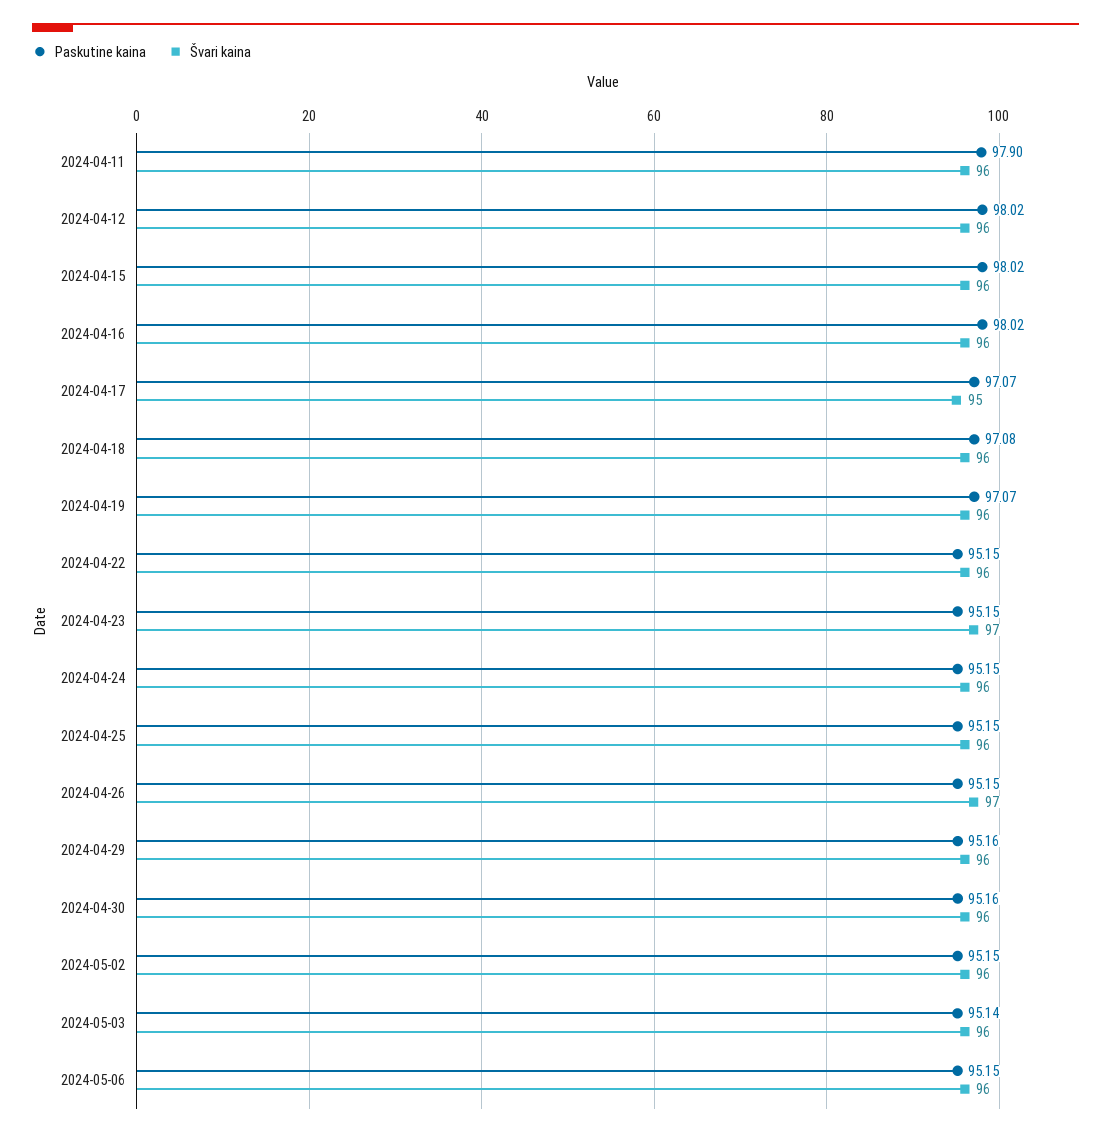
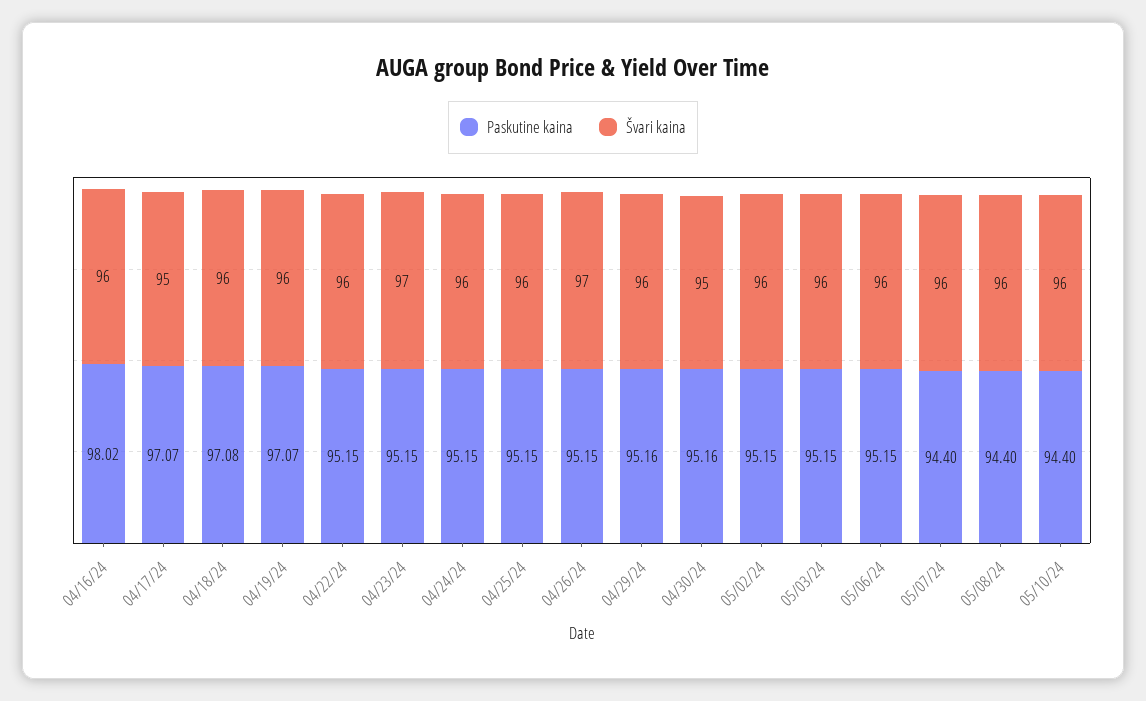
Paskutine kaina, 2024-04-11: 97.9 -> none
Švari kaina, 2024-04-11: 96 -> none
Paskutine kaina, 2024-04-12: 98.02 -> none
Švari kaina, 2024-04-12: 96 -> none
Paskutine kaina, 2024-04-15: 98.02 -> none
Švari kaina, 2024-04-15: 96 -> none
Švari kaina, 2024-04-30: 96 -> 95
Paskutine kaina, 2024-05-03: 95.14 -> 95.15
Paskutine kaina, 05/07/24: none -> 94.4
Švari kaina, 05/07/24: none -> 96
Paskutine kaina, 05/08/24: none -> 94.4
Švari kaina, 05/08/24: none -> 96
Paskutine kaina, 05/10/24: none -> 94.4
Švari kaina, 05/10/24: none -> 96

